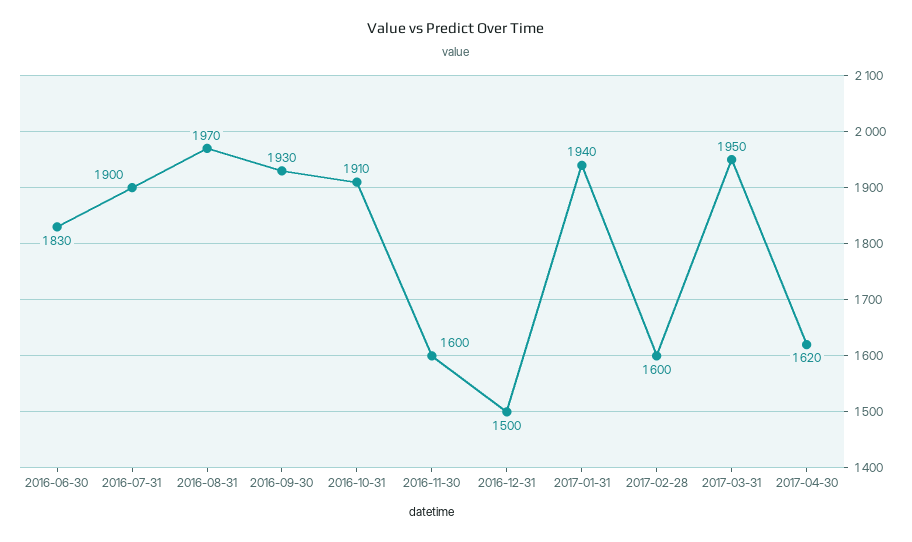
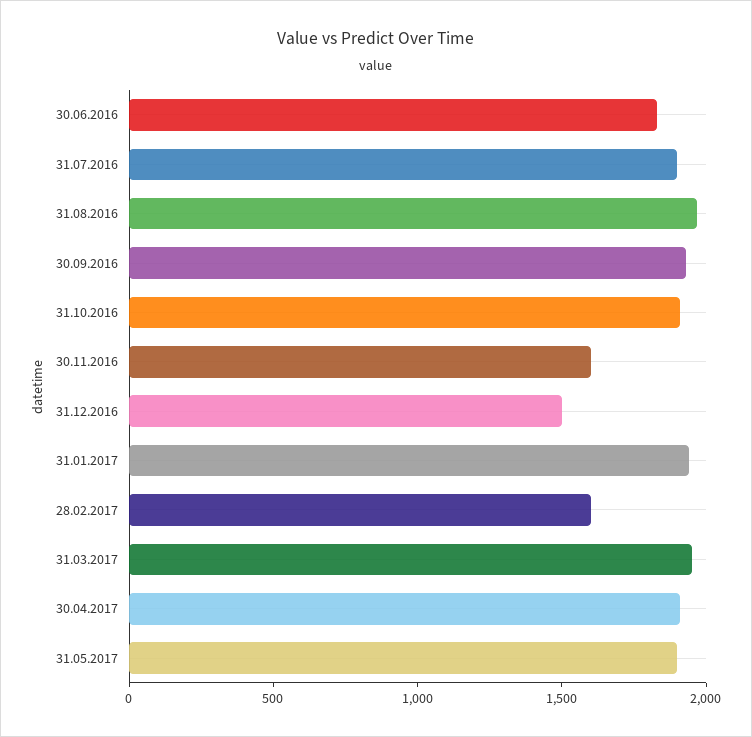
2017-04-30: 1620 -> 1900
31.05.2017: none -> 1900

